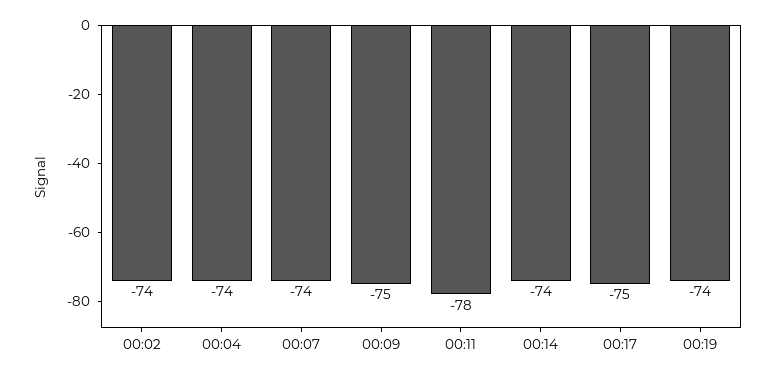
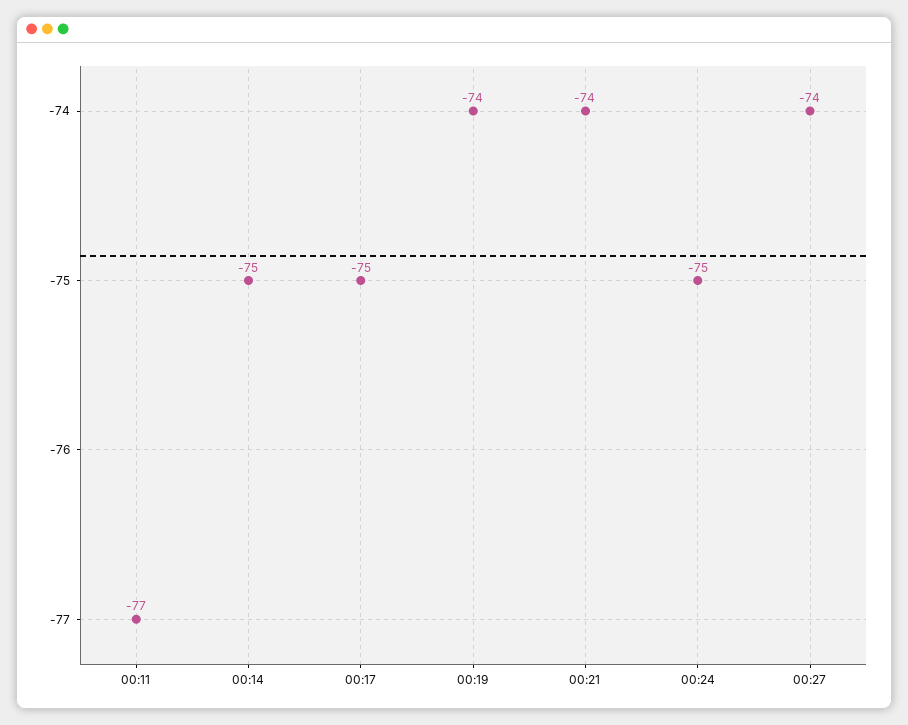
00:02: -74 -> none
00:04: -74 -> none
00:07: -74 -> none
00:09: -75 -> none
00:11: -78 -> -77
00:14: -74 -> -75
00:21: none -> -74
00:24: none -> -75
00:27: none -> -74

